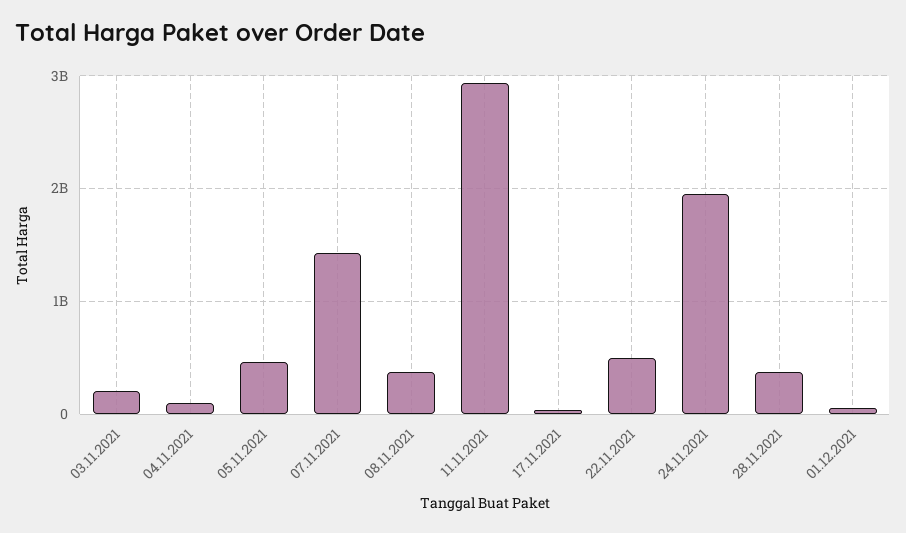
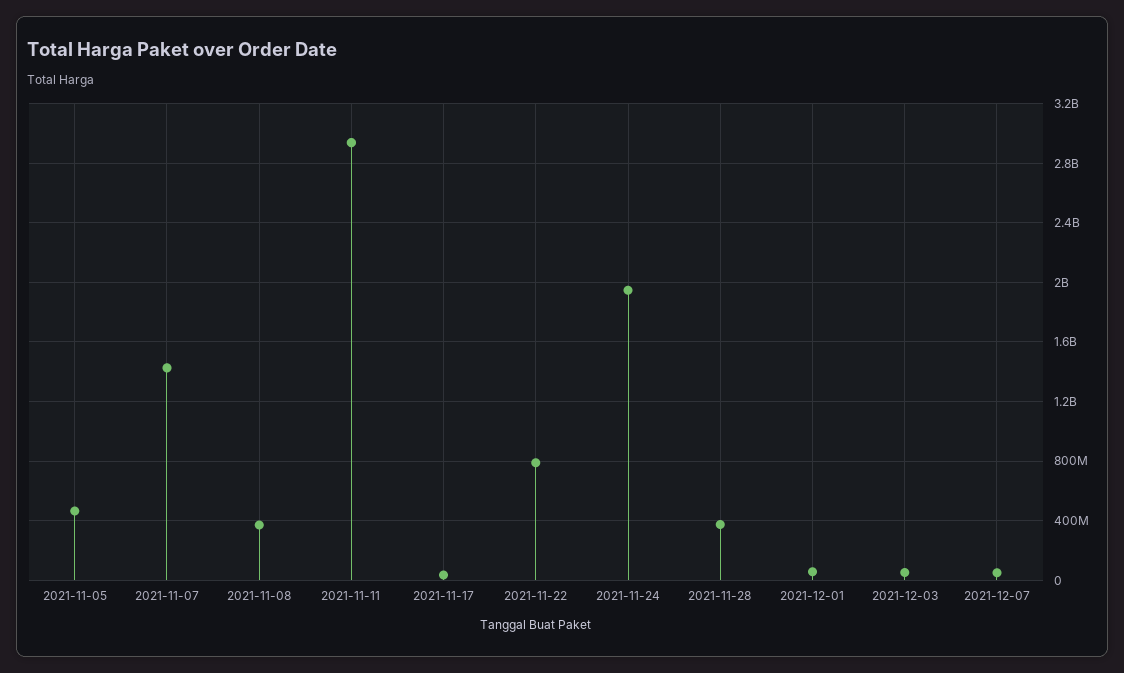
03.11.2021: 200000000 -> none
04.11.2021: 100000000 -> none
22.11.2021: 500000000 -> 800000000
2021-12-03: none -> 50000000
2021-12-07: none -> 50000000

